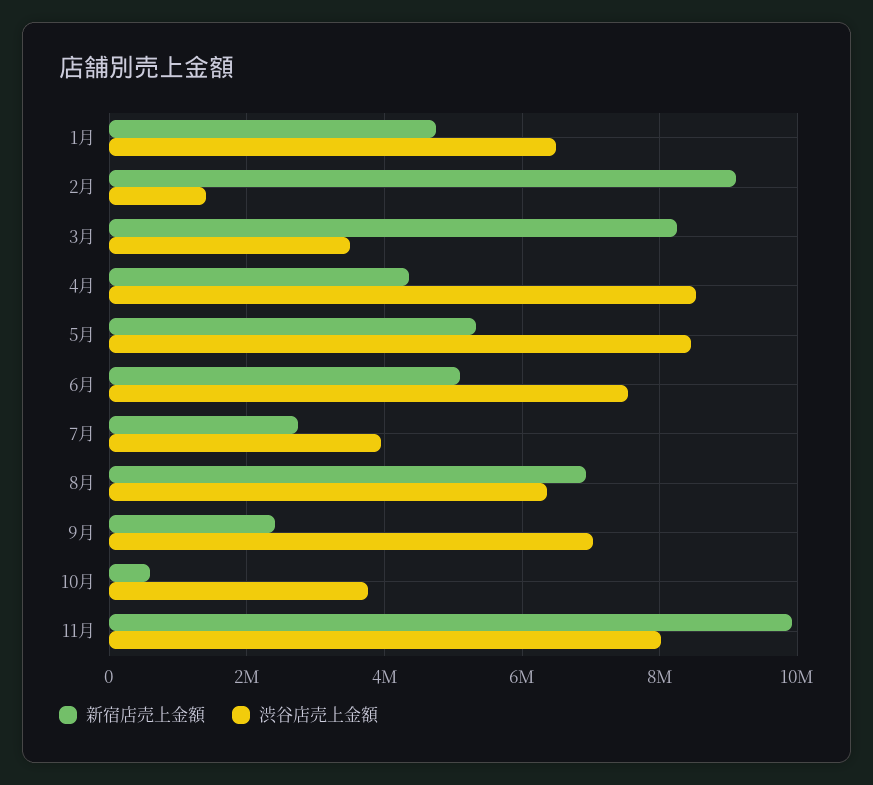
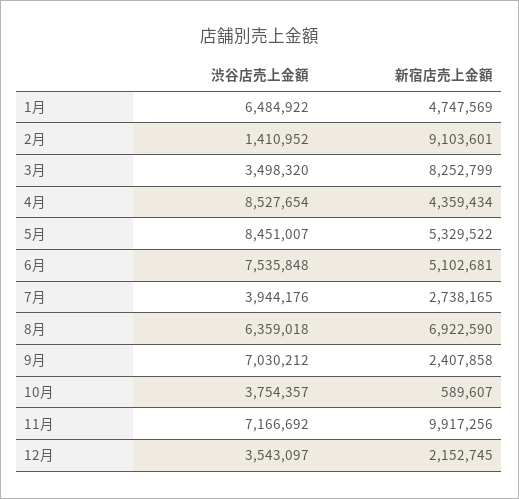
渋谷店売上金額, 11月: 8000000 -> 7166692
渋谷店売上金額, 12月: none -> 3543097
新宿店売上金額, 12月: none -> 2152745

